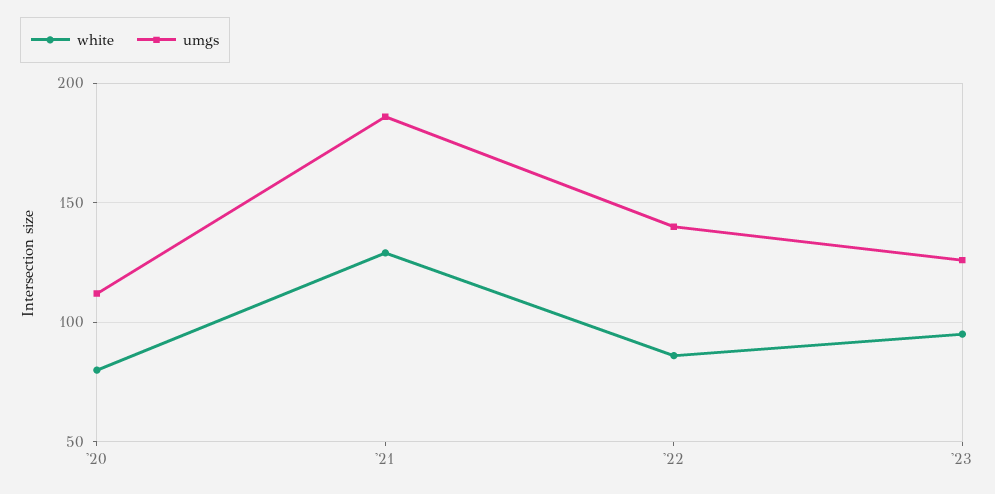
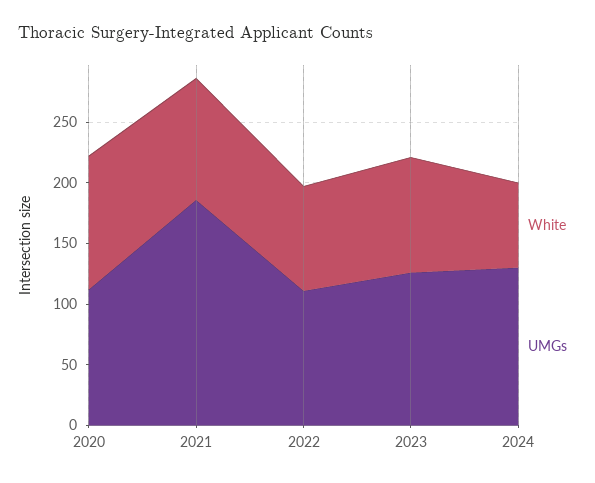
white, '20: 80 -> 110
white, '21: 130 -> 100
umgs, '22: 140 -> 110
white, 2024: none -> 70
umgs, 2024: none -> 130

